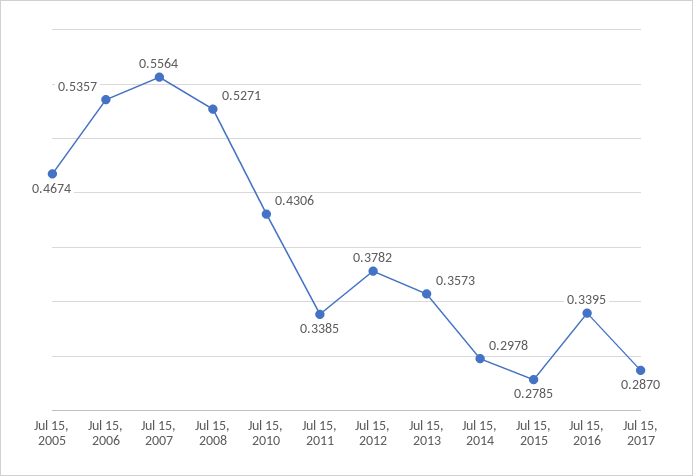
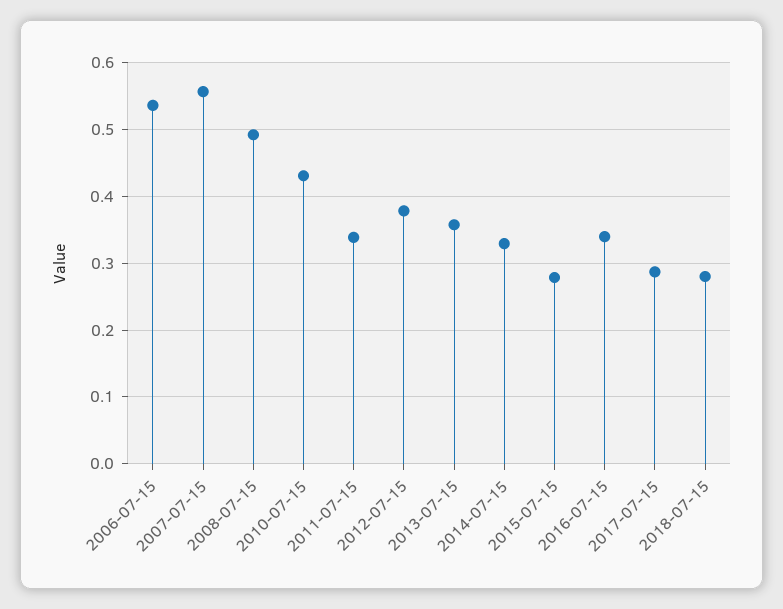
Jul 15, 2005: 0.4674 -> none
Jul 15, 2008: 0.5271 -> 0.49
Jul 15, 2014: 0.2978 -> 0.33
2018-07-15: none -> 0.28

